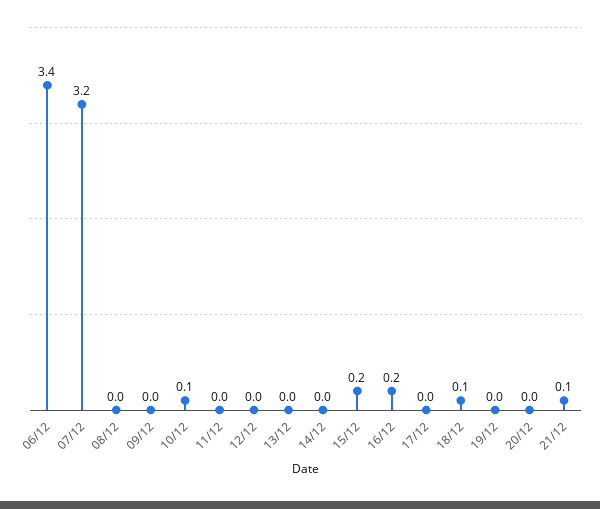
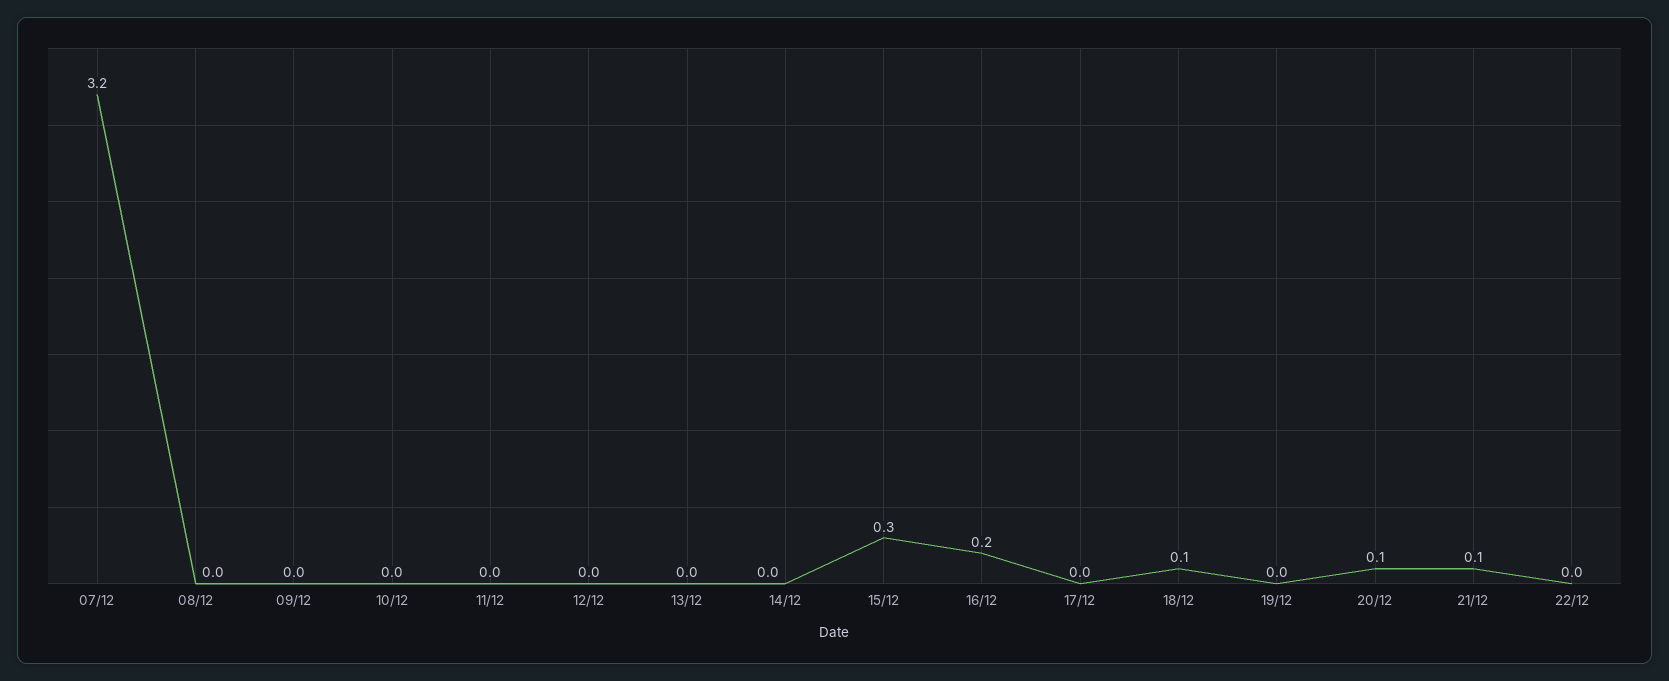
06/12: 3.4 -> none
10/12: 0.1 -> 0
15/12: 0.2 -> 0.3
20/12: 0 -> 0.1
22/12: none -> 0

